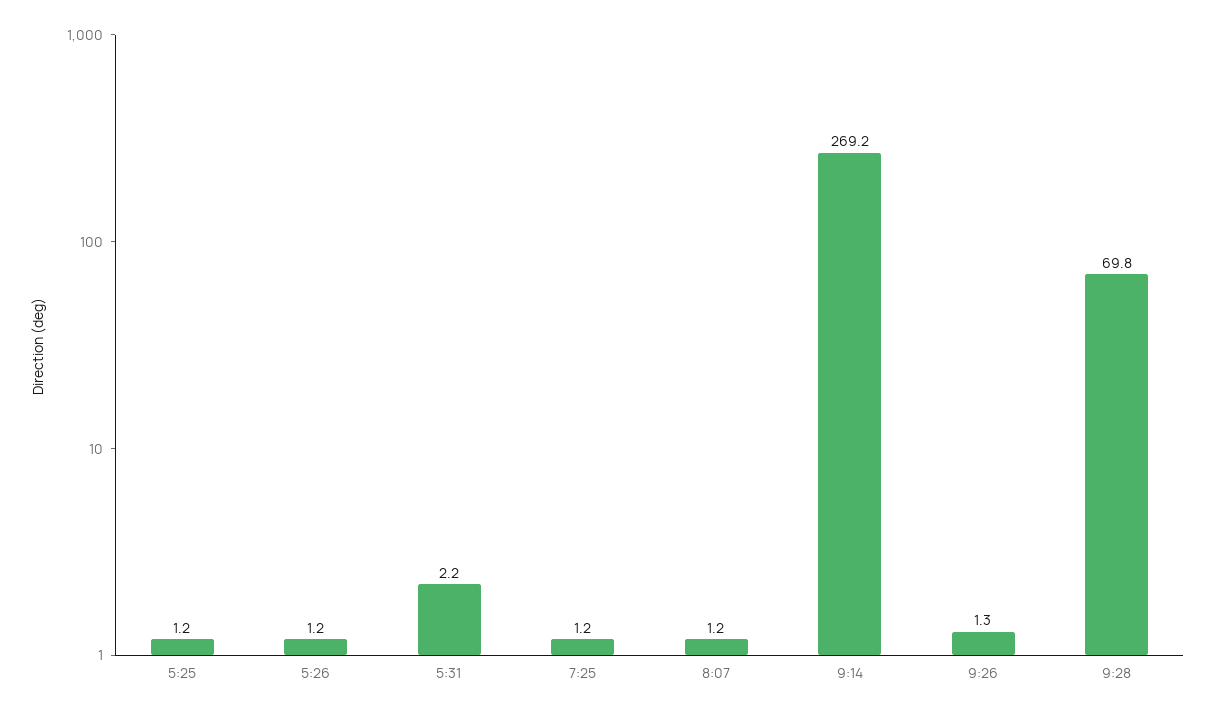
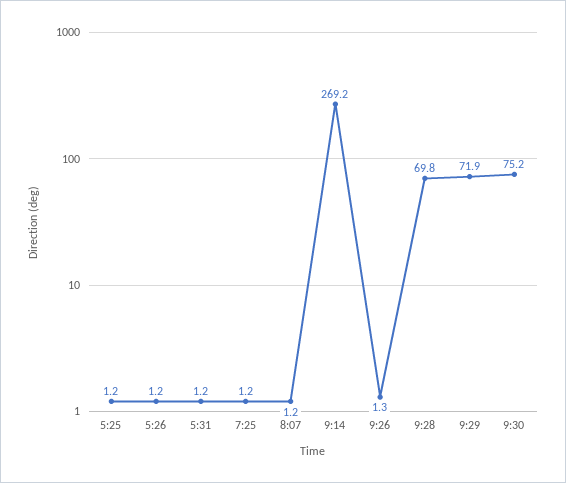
5:31: 2.2 -> 1.2
9:29: none -> 71.9
9:30: none -> 75.2

